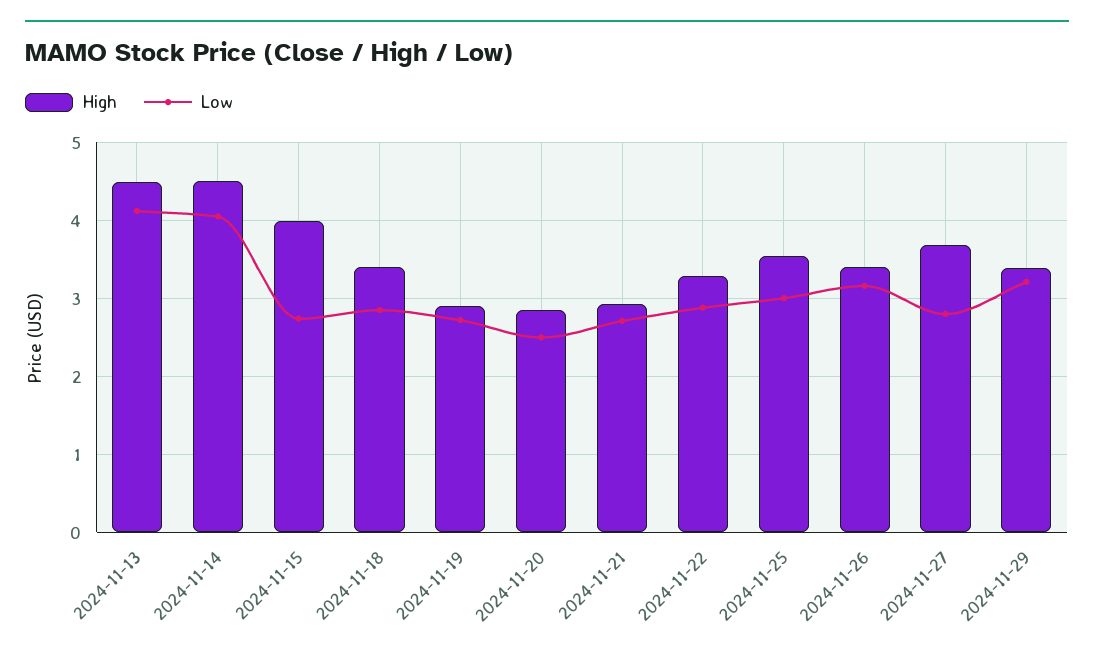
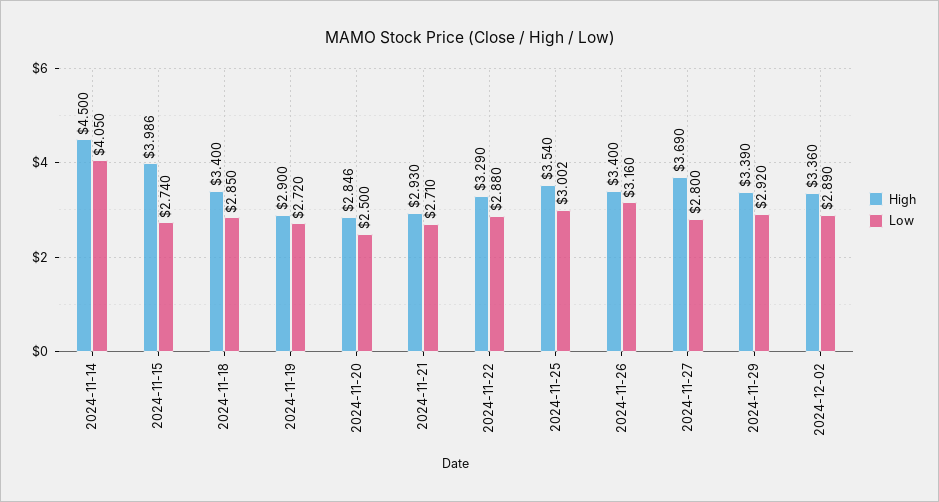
High, 2024-11-13: 4.5 -> none
Low, 2024-11-13: 4.1 -> none
Low, 2024-11-29: 3.2 -> 2.92
High, 2024-12-02: none -> 3.36
Low, 2024-12-02: none -> 2.89

